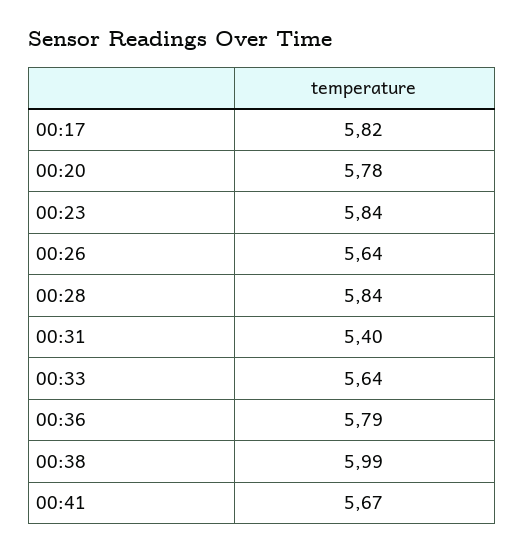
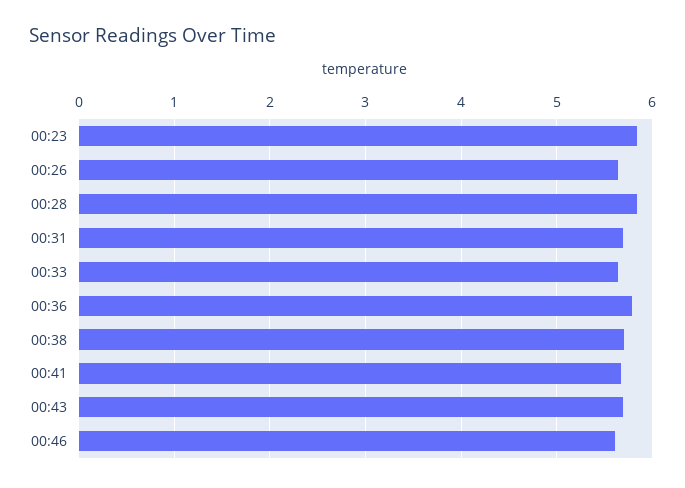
00:17: 5.82 -> none
00:20: 5.78 -> none
00:31: 5.4 -> 5.7
00:38: 5.99 -> 5.7
00:43: none -> 5.7
00:46: none -> 5.6

